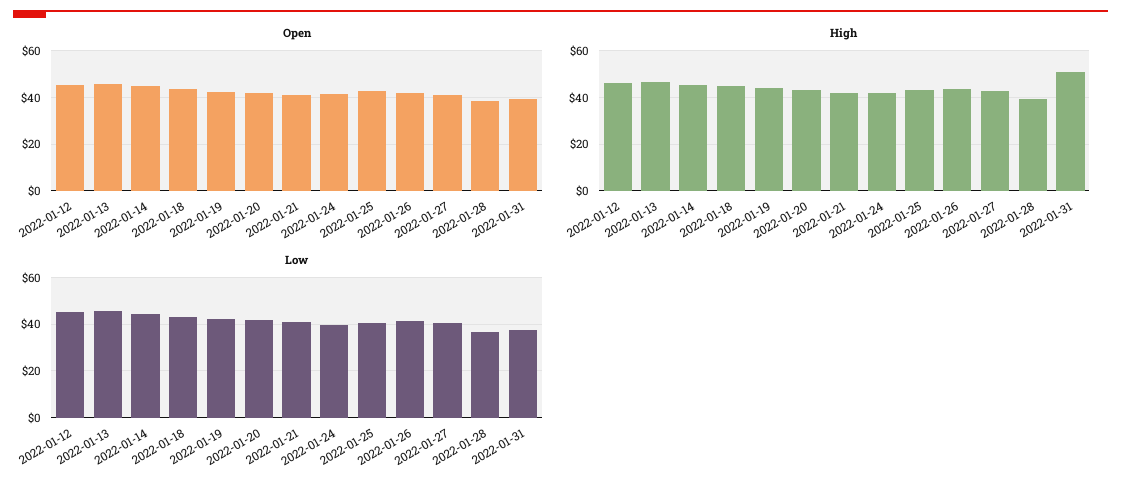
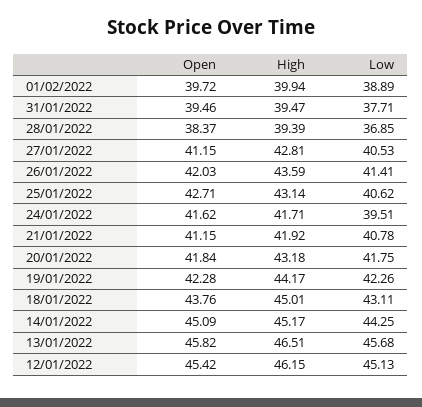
High, 2022-01-31: 50 -> 39.47
Open, 01/02/2022: none -> 39.72
High, 01/02/2022: none -> 39.94
Low, 01/02/2022: none -> 38.89

